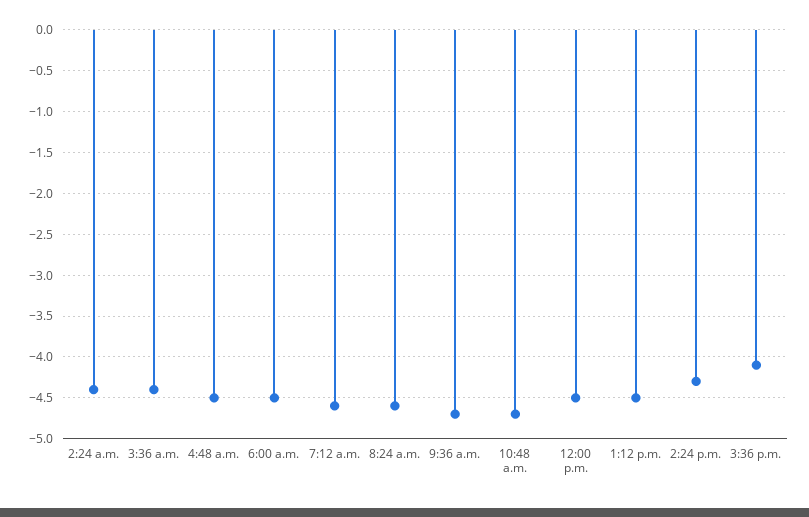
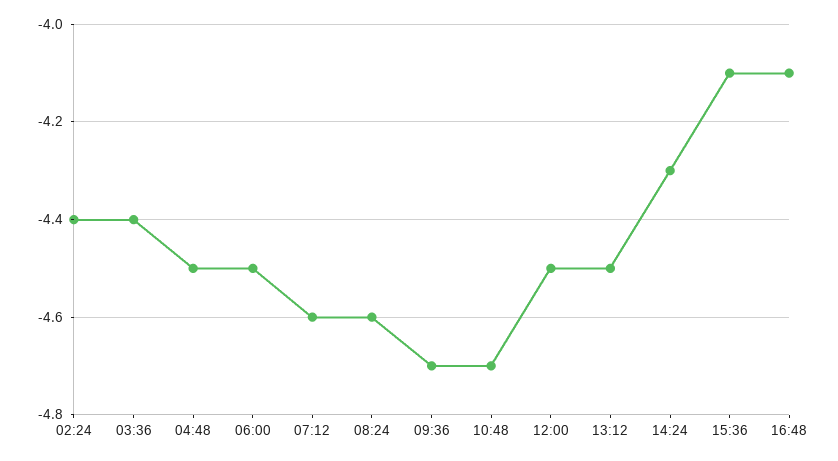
16:48: none -> -4.1

